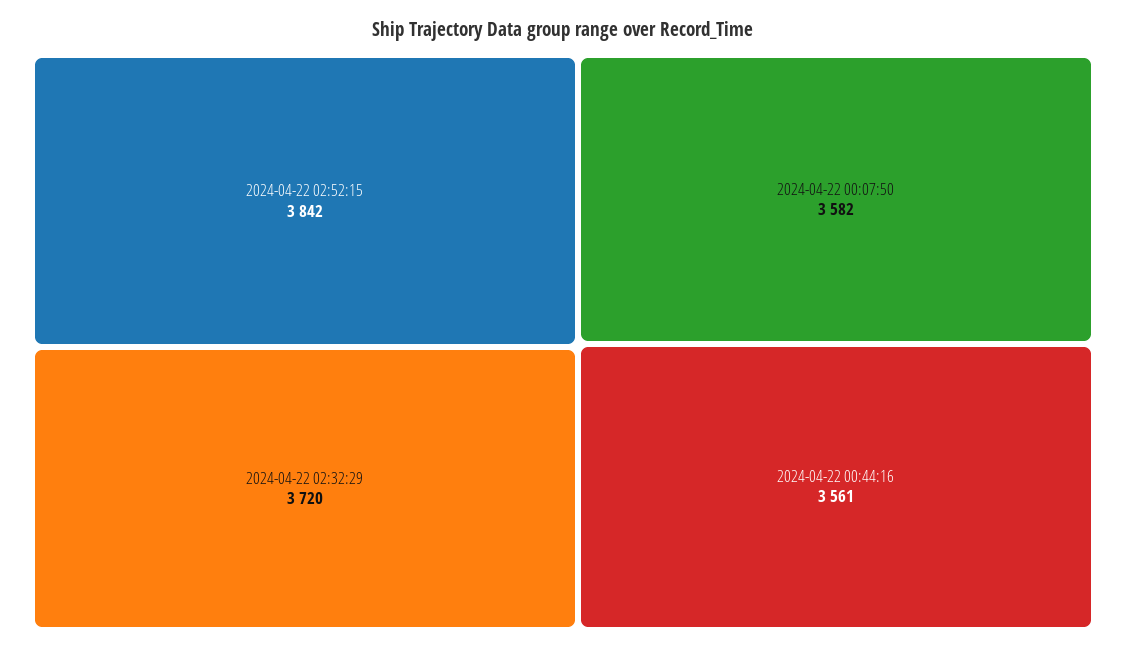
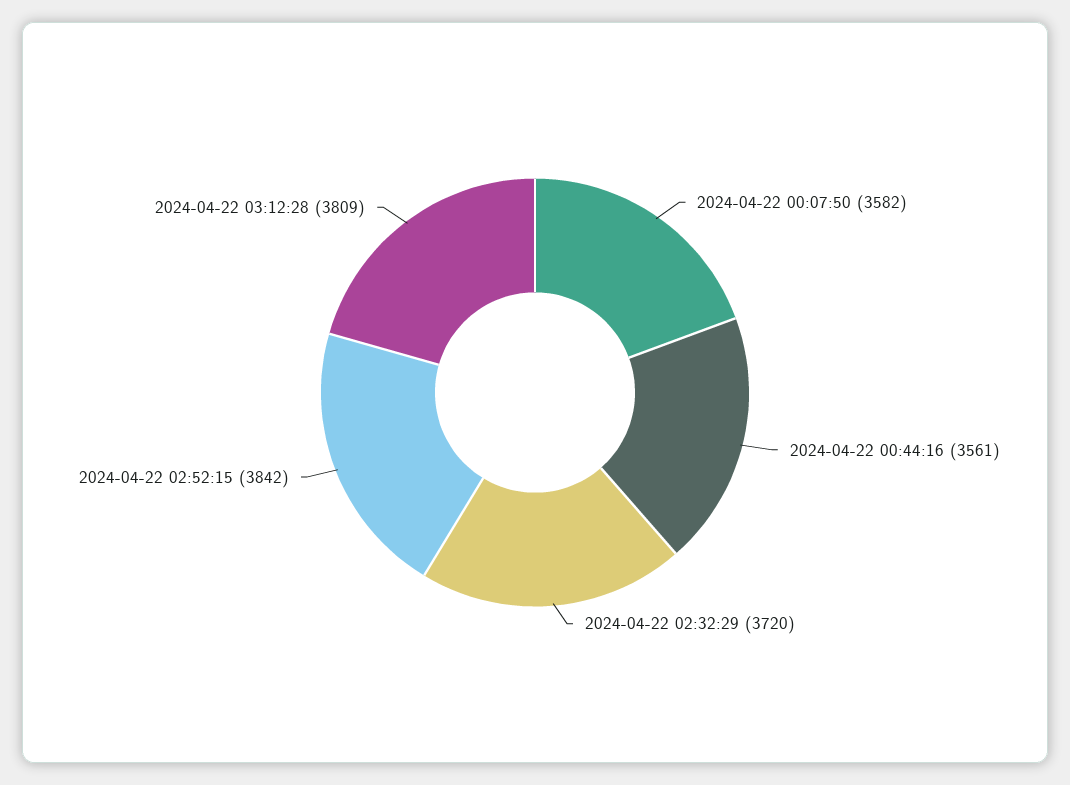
2024-04-22 03:12:28: none -> 3809

